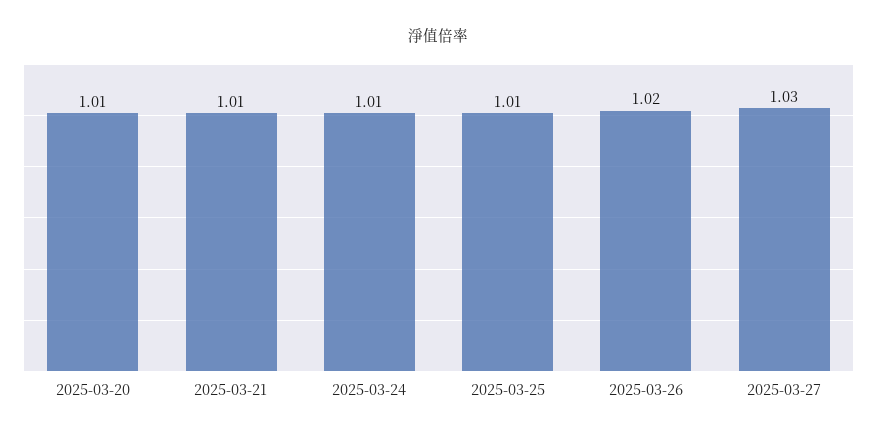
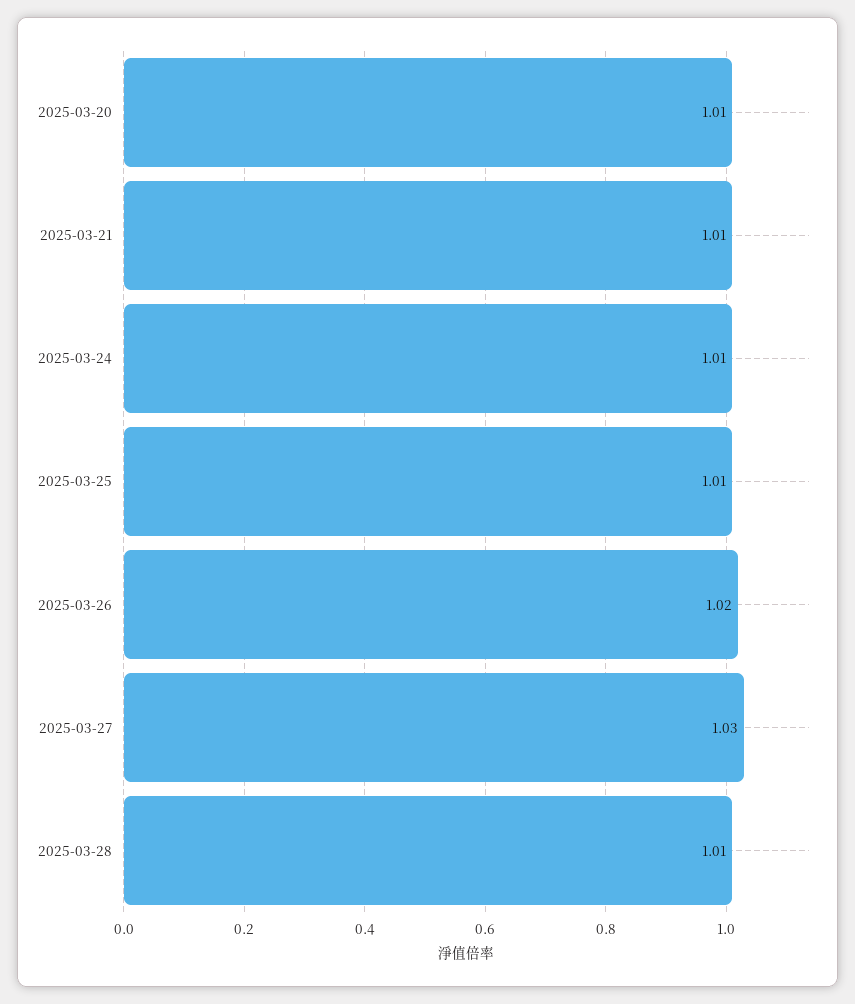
2025-03-28: none -> 1.01

